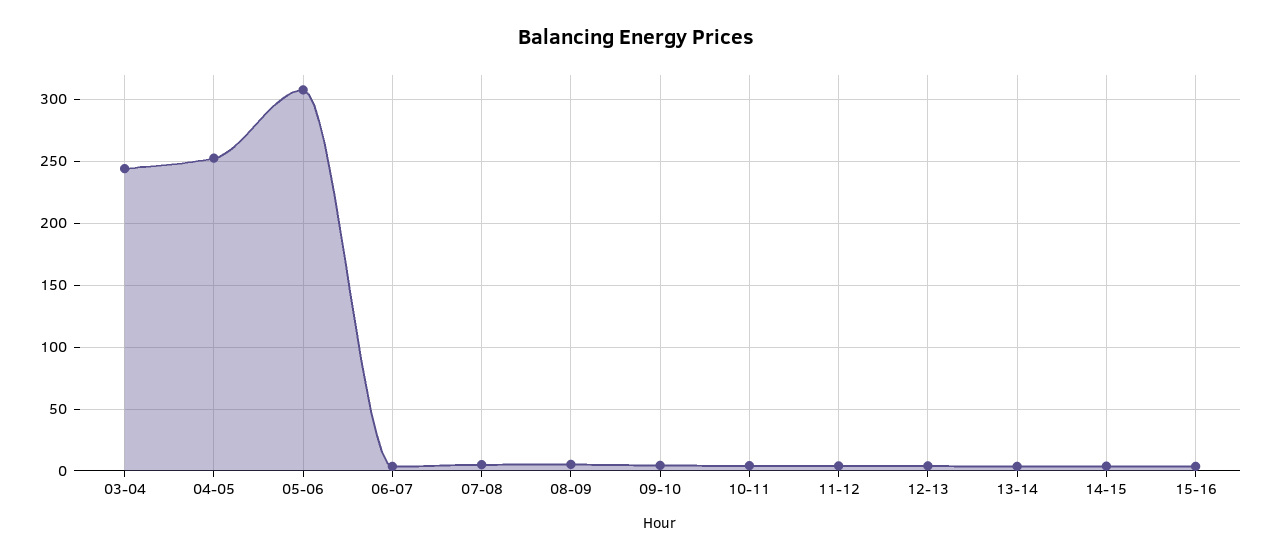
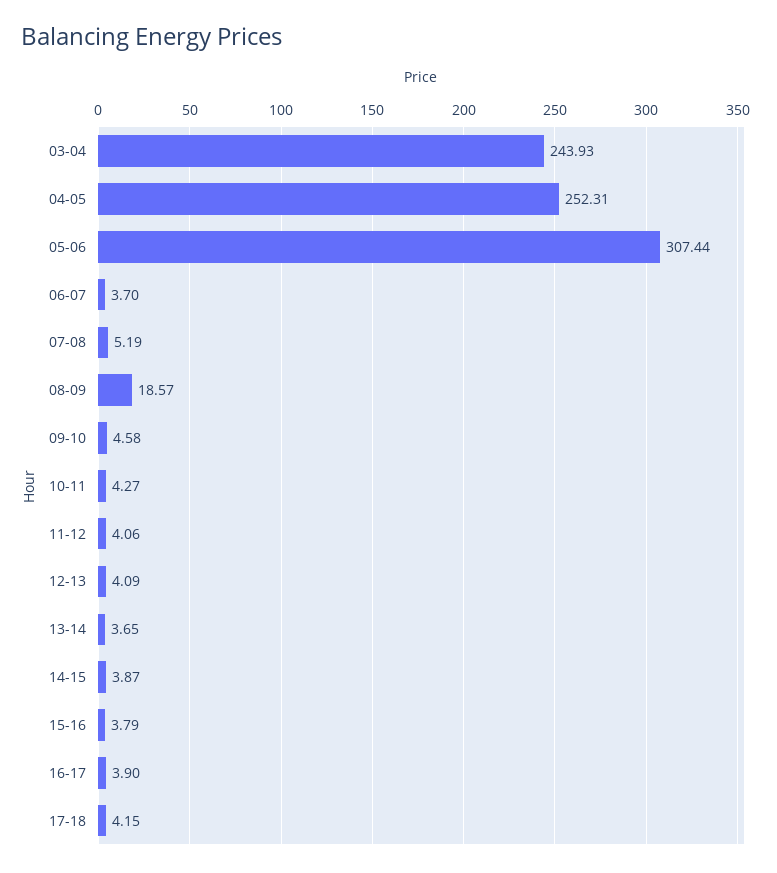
08-09: 5 -> 18.57
16-17: none -> 3.9
17-18: none -> 4.15

